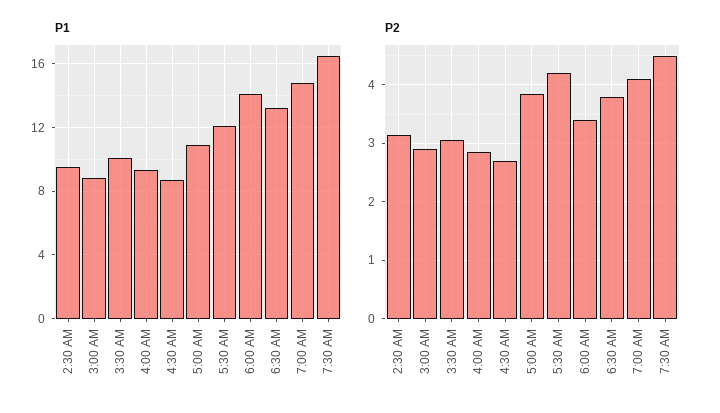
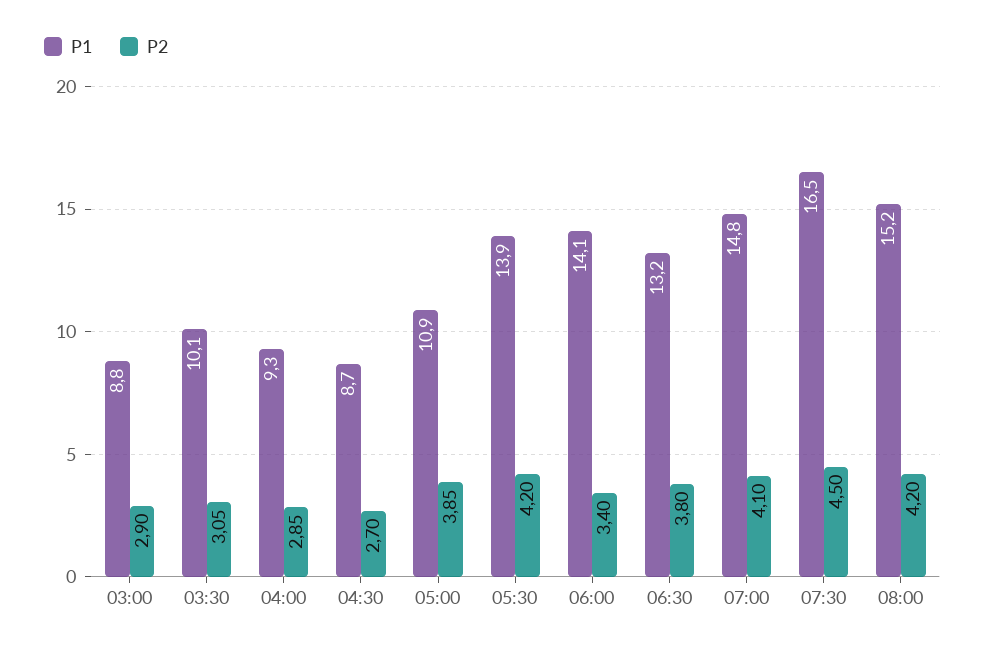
P1, 2:30 AM: 9.5 -> none
P1, 5:30 AM: 12 -> 13.9
P2, 2:30 AM: 3.2 -> none
P1, 08:00: none -> 15.2
P2, 08:00: none -> 4.2

